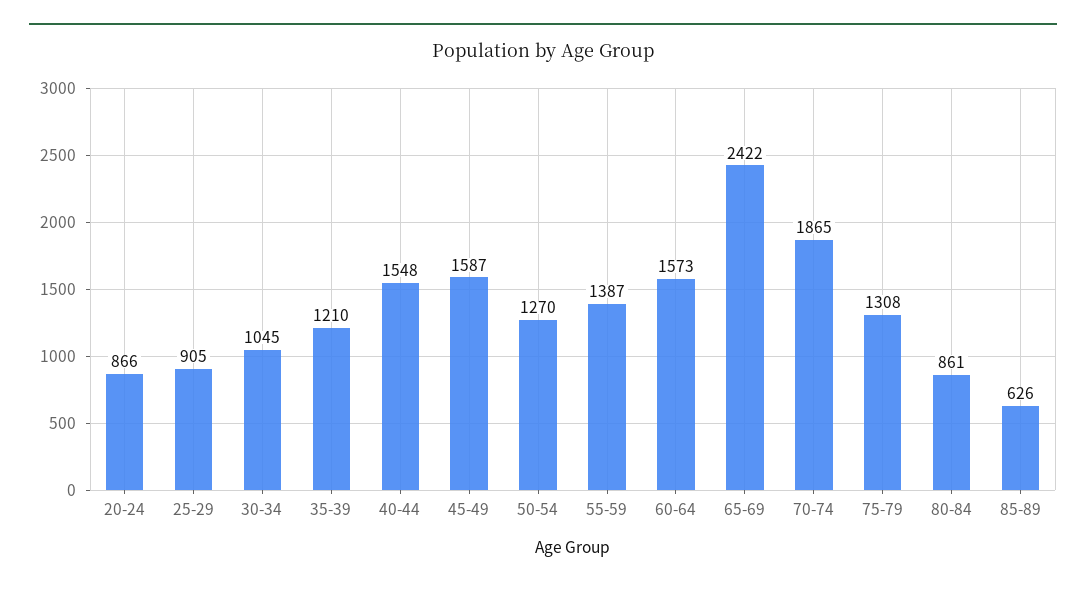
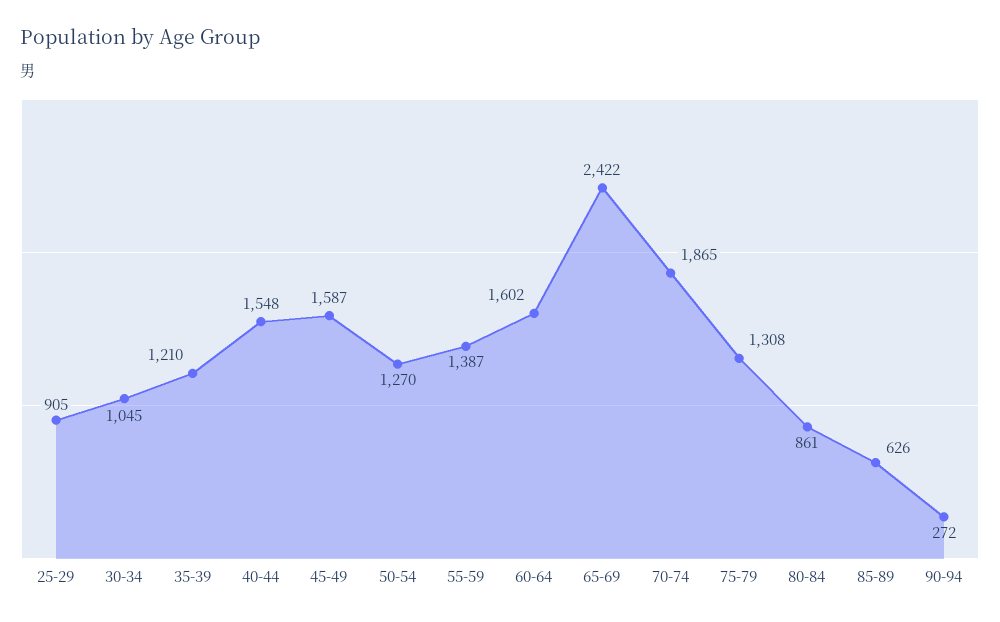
20-24: 866 -> none
60-64: 1573 -> 1602
90-94: none -> 272

